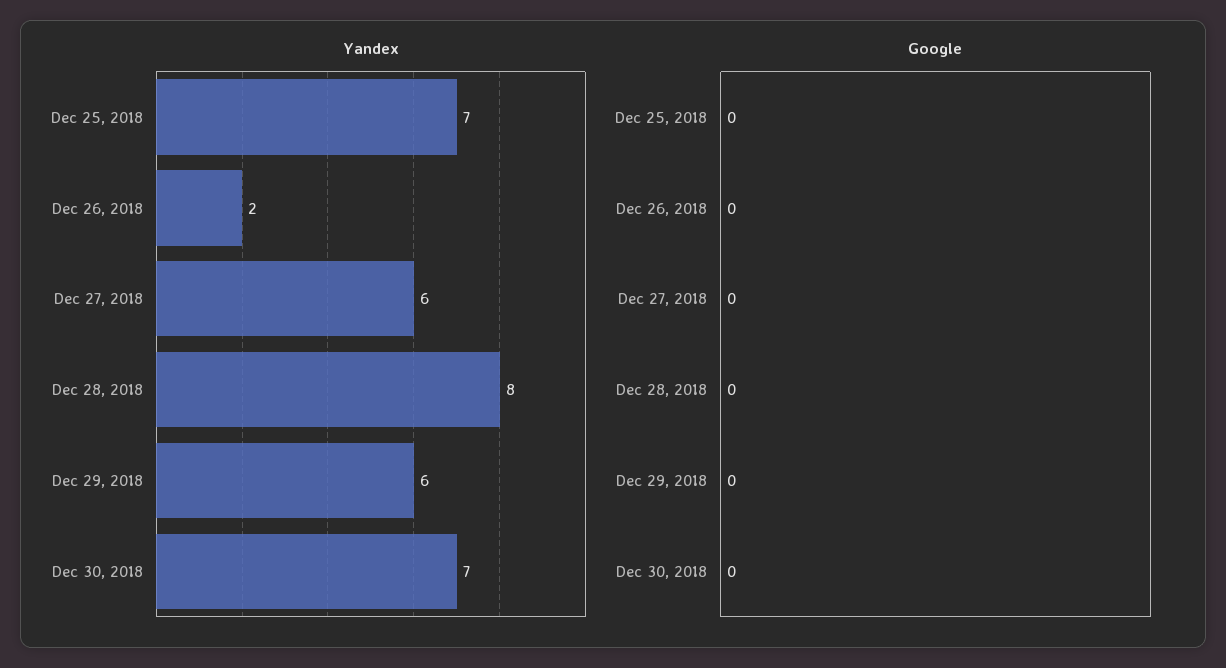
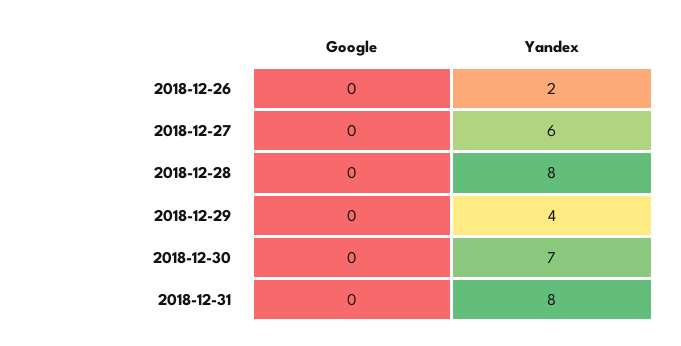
Yandex, Dec 25, 2018: 7 -> none
Yandex, Dec 29, 2018: 6 -> 4
Google, Dec 25, 2018: 0 -> none
Google, 2018-12-31: none -> 0
Yandex, 2018-12-31: none -> 8

